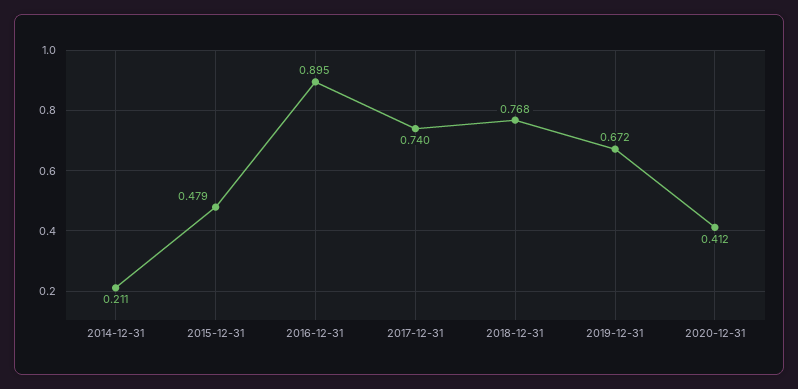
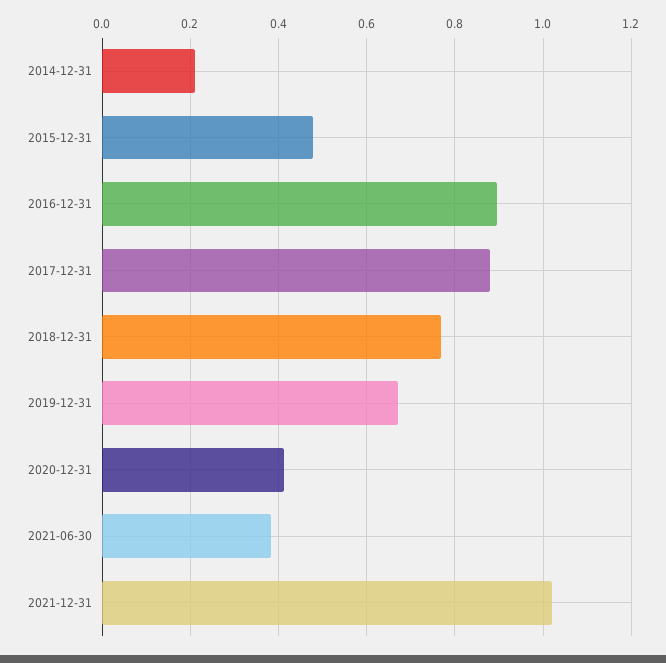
2017-12-31: 0.74 -> 0.88
2021-06-30: none -> 0.38
2021-12-31: none -> 1.02

